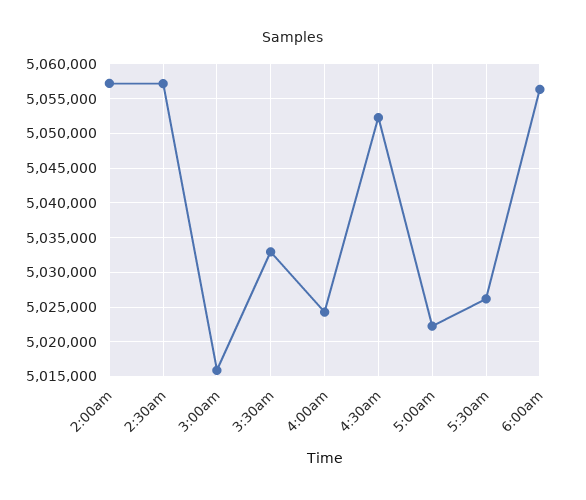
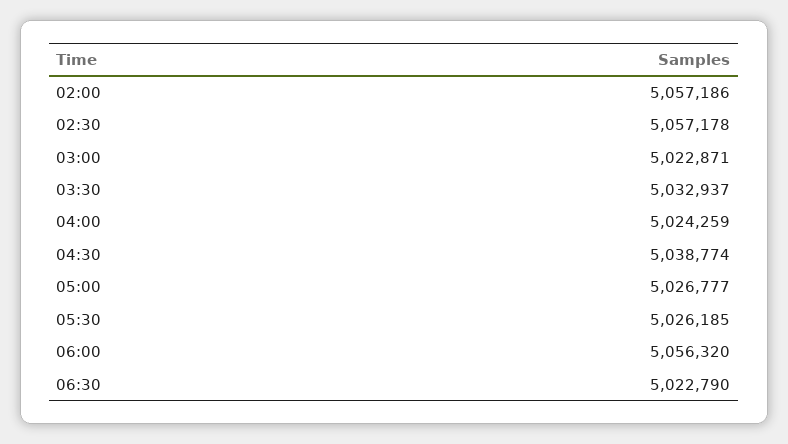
3:00am: 5016000 -> 5022871
4:30am: 5052000 -> 5038774
5:00am: 5022000 -> 5026777
06:30: none -> 5022790

